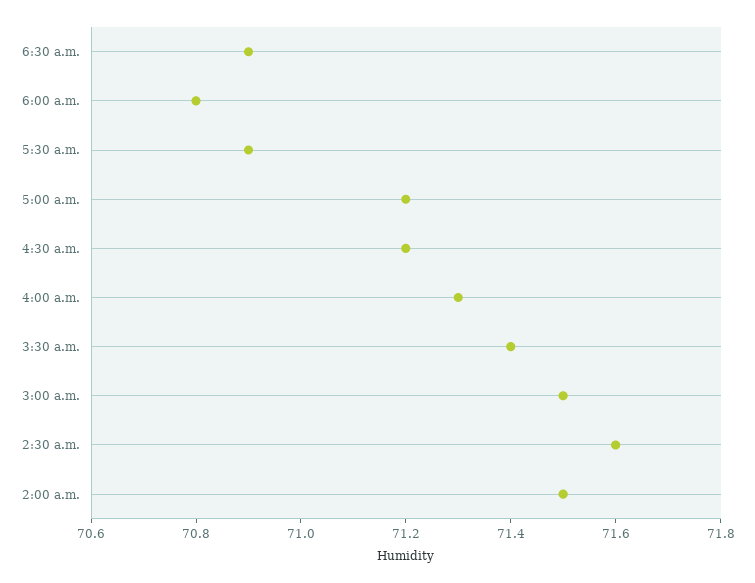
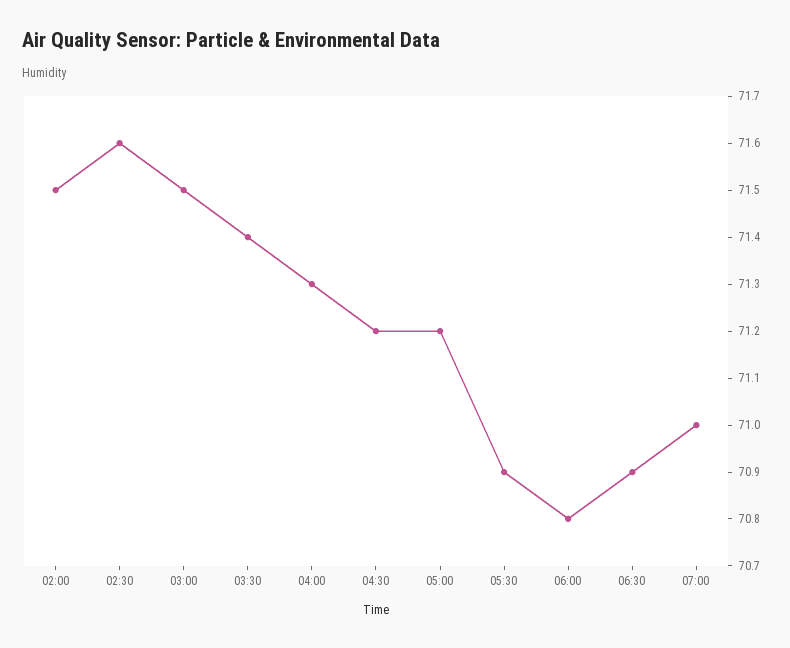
07:00: none -> 71

